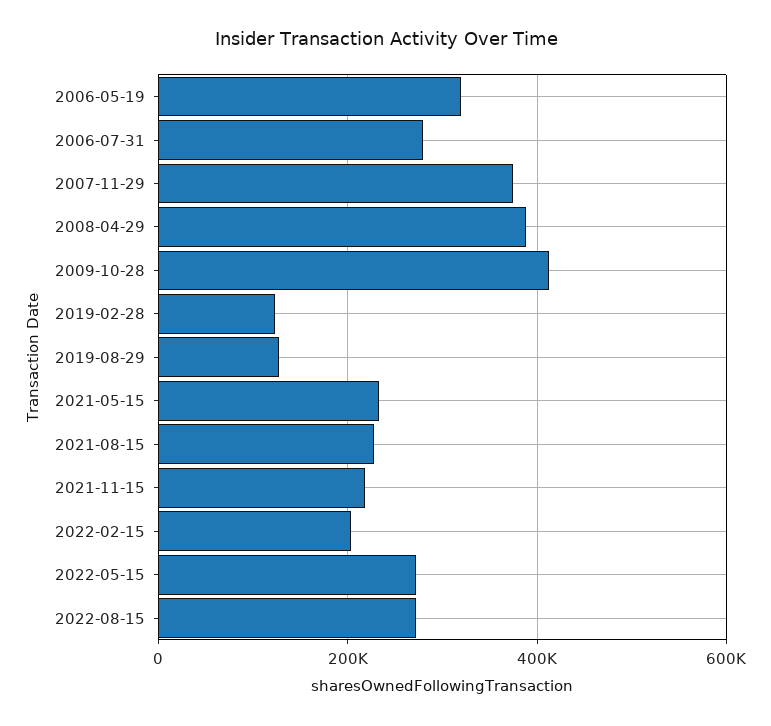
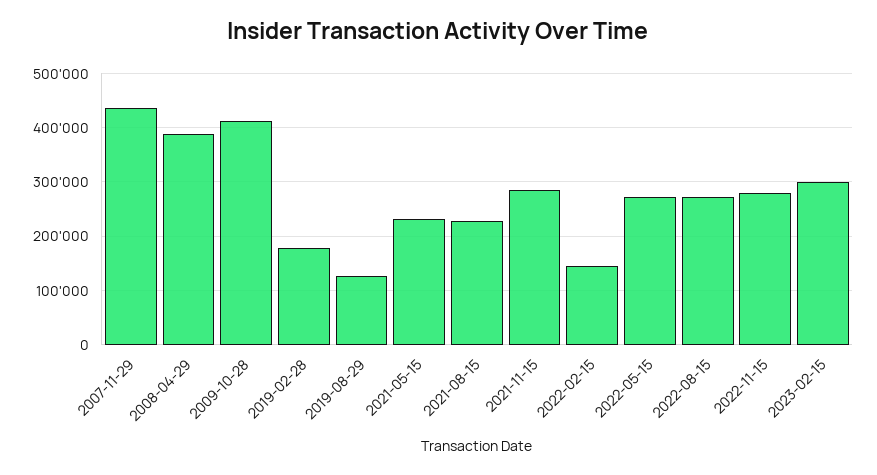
2006-05-19: 320000 -> none
2006-07-31: 280000 -> none
2007-11-29: 380000 -> 440000
2019-02-28: 120000 -> 180000
2021-11-15: 220000 -> 280000
2022-02-15: 200000 -> 140000
2022-11-15: none -> 280000
2023-02-15: none -> 300000

